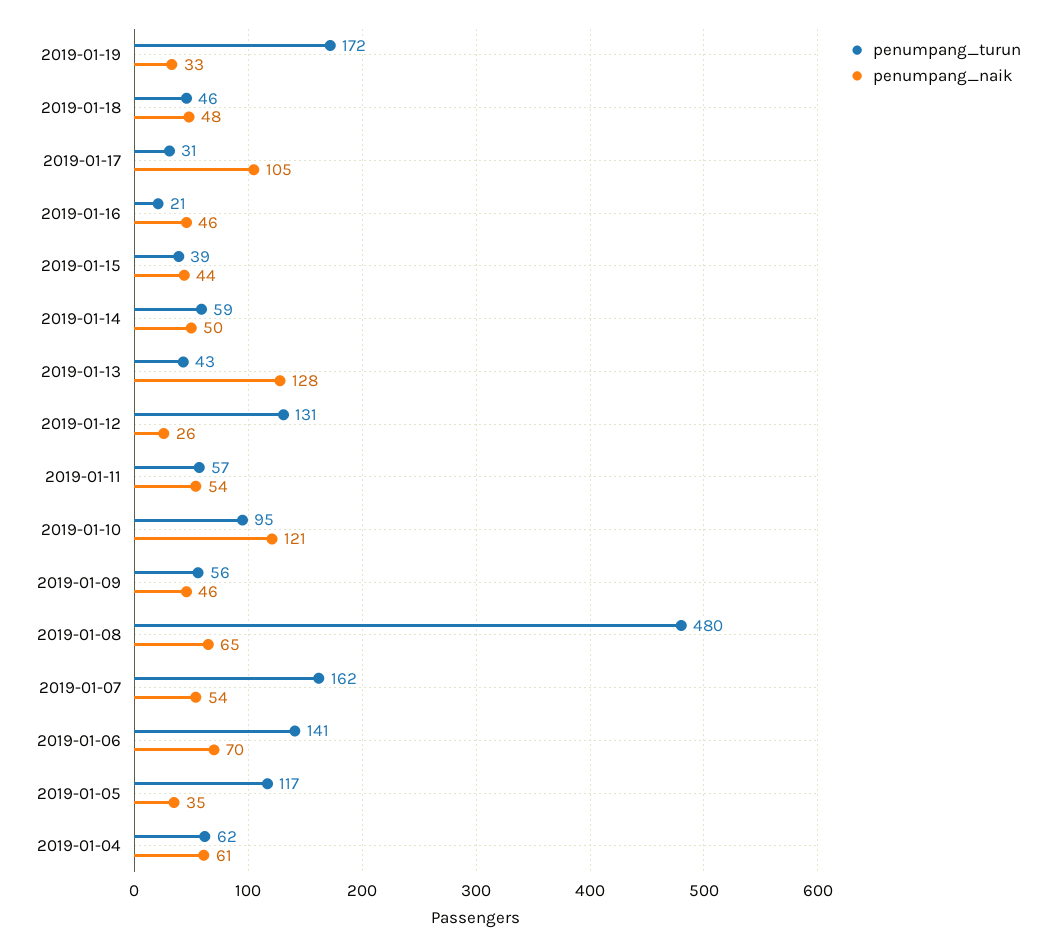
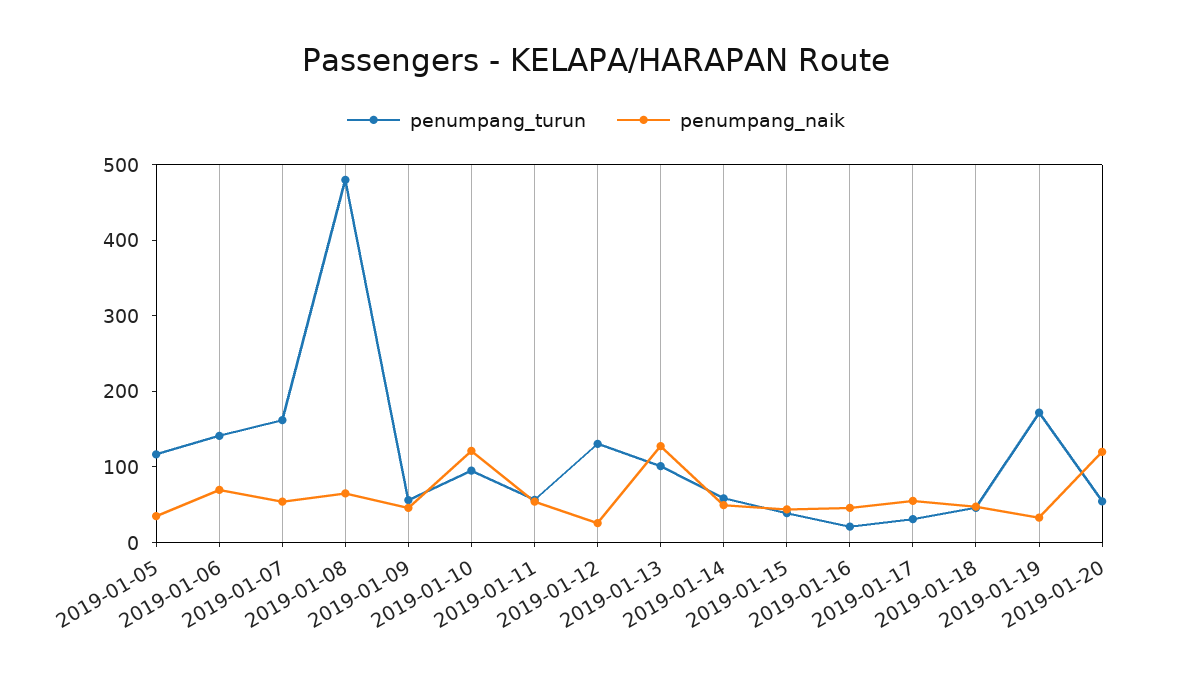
penumpang_naik, 2019-01-17: 105 -> 60
penumpang_turun, 2019-01-13: 43 -> 100
penumpang_turun, 2019-01-04: 62 -> none
penumpang_naik, 2019-01-04: 61 -> none
penumpang_turun, 2019-01-20: none -> 60
penumpang_naik, 2019-01-20: none -> 120

